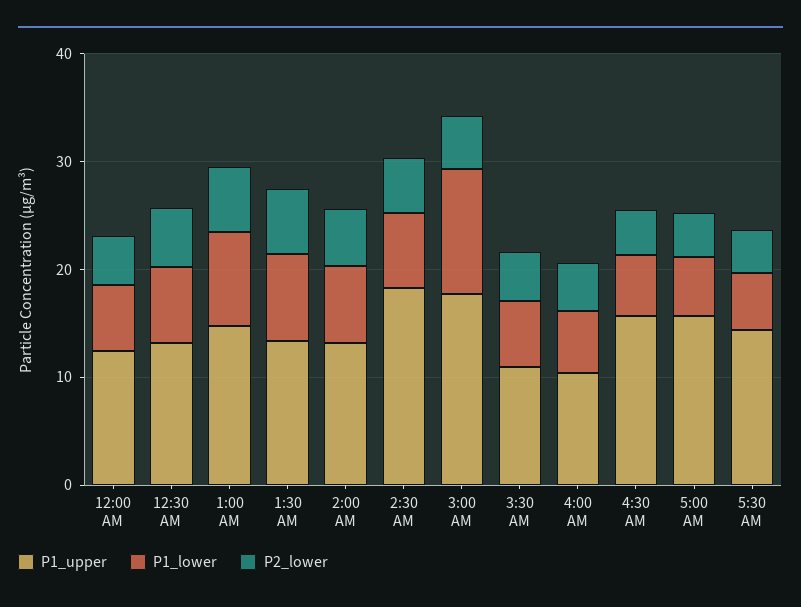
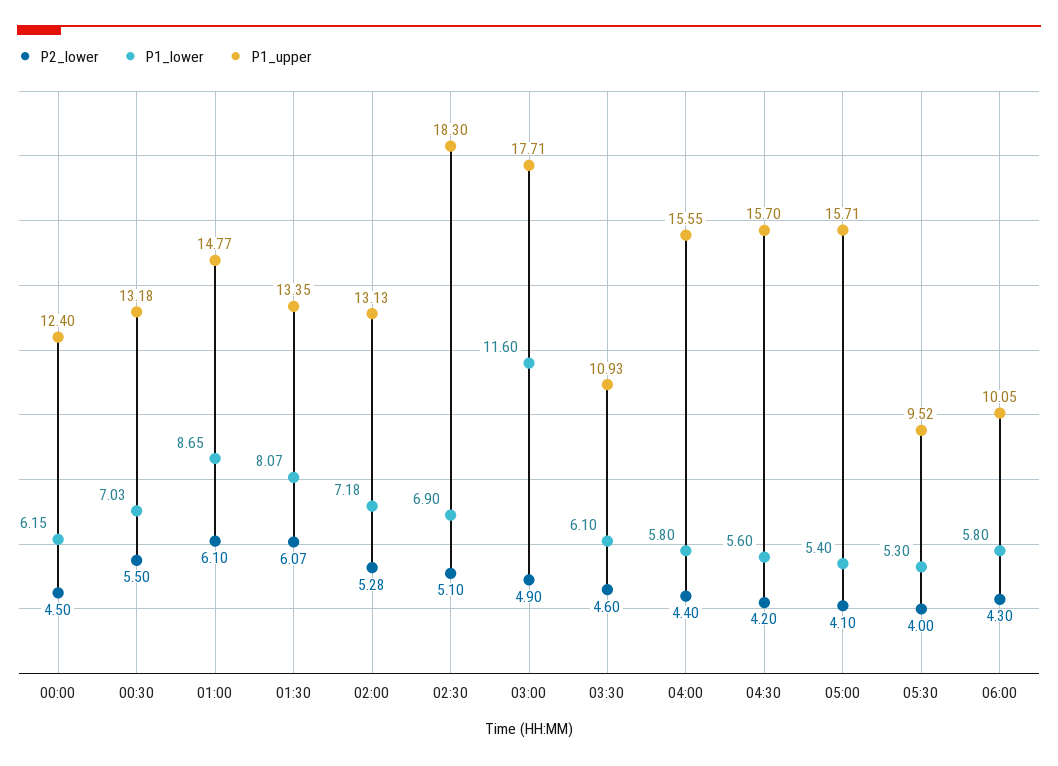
P1_upper, 4:00 AM: 10 -> 15.55
P1_upper, 5:30 AM: 14 -> 9.52
P2_lower, 06:00: none -> 4.3
P1_lower, 06:00: none -> 5.8
P1_upper, 06:00: none -> 10.05

